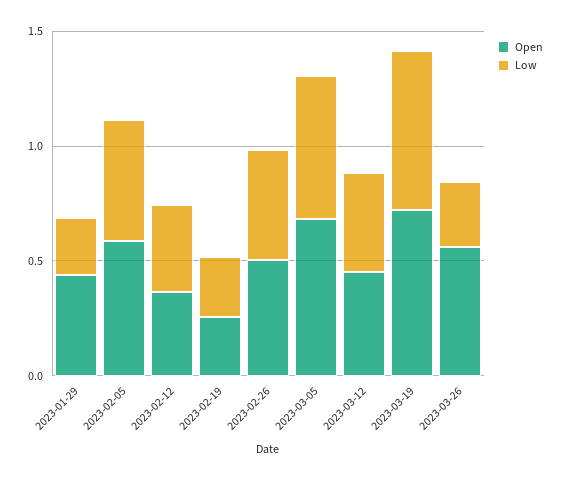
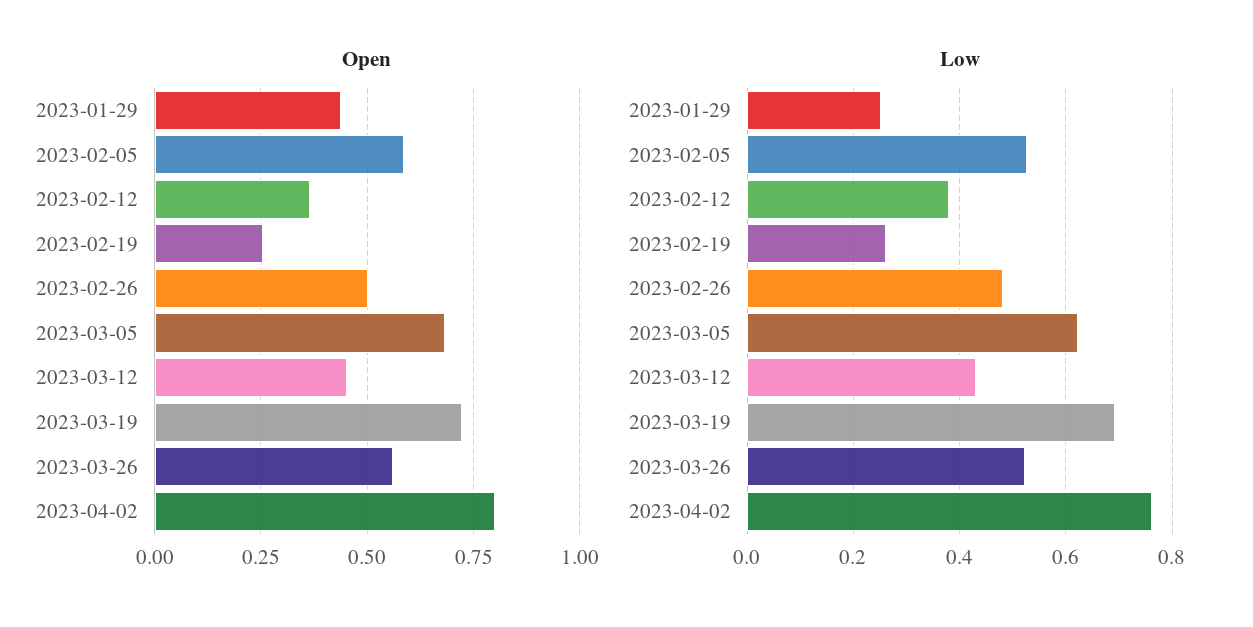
Low, 2023-03-26: 0.3 -> 0.52
Open, 2023-04-02: none -> 0.8
Low, 2023-04-02: none -> 0.76

